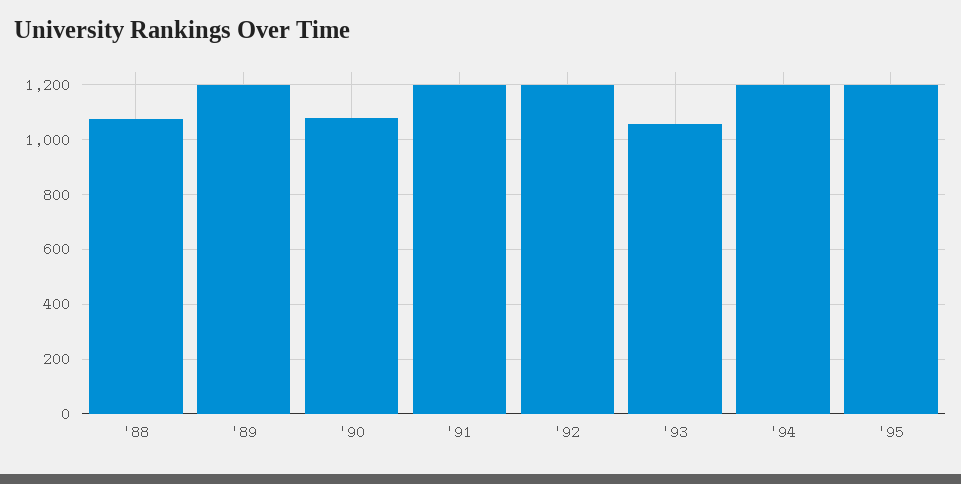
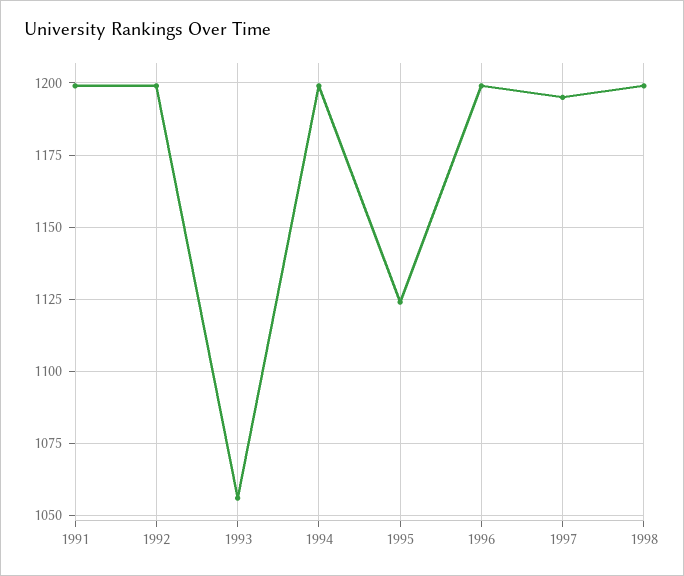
'88: 1075 -> none
'89: 1200 -> none
'90: 1075 -> none
'95: 1200 -> 1125
1996: none -> 1200
1997: none -> 1195
1998: none -> 1200

